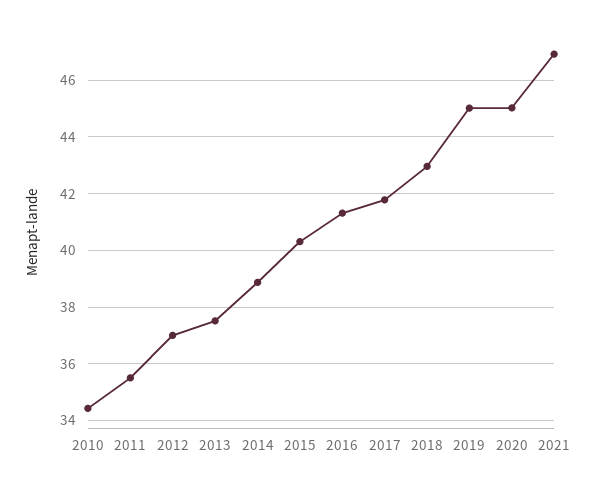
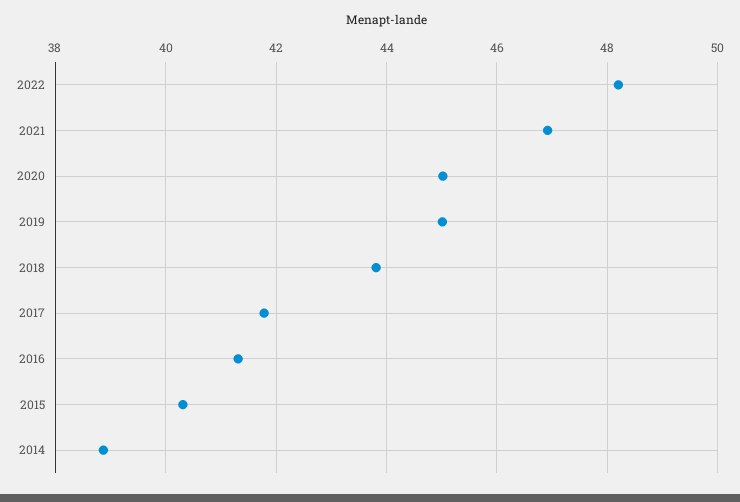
2010: 34.5 -> none
2011: 35.5 -> none
2012: 37 -> none
2013: 37.5 -> none
2018: 43 -> 43.8
2022: none -> 48.2

